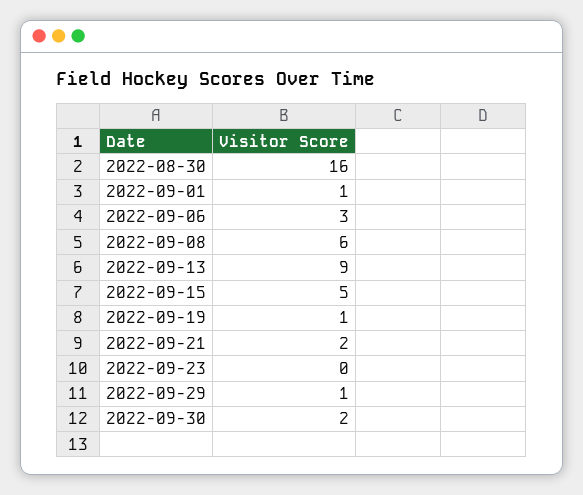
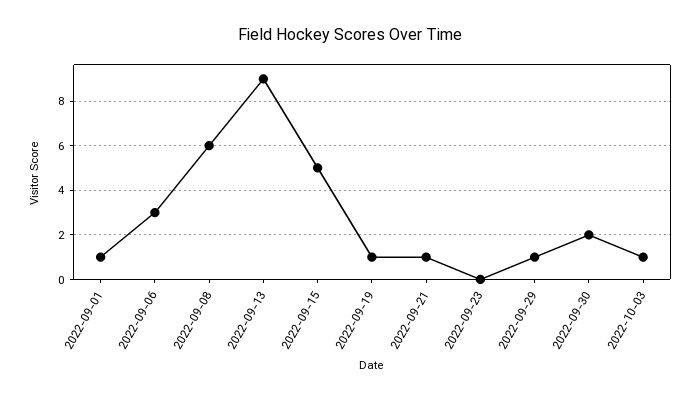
2022-08-30: 16 -> none
2022-09-21: 2 -> 1
2022-10-03: none -> 1

